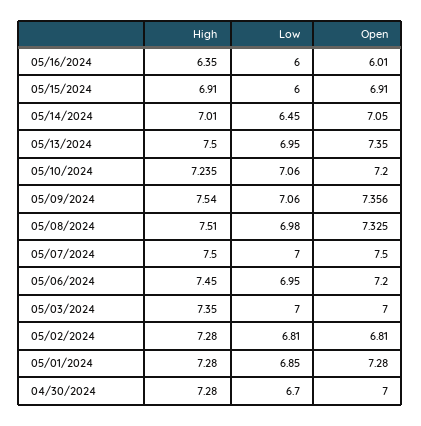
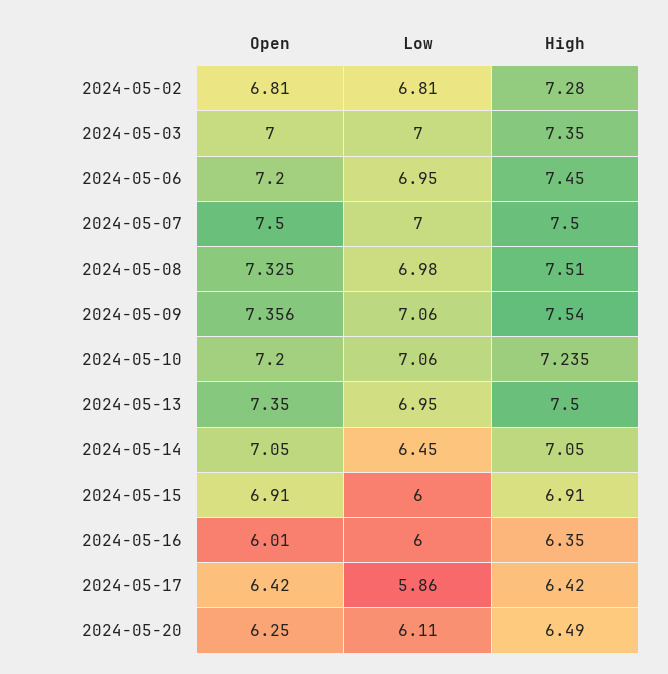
High, 05/14/2024: 7.01 -> 7.05
High, 05/01/2024: 7.28 -> none
Low, 05/01/2024: 6.85 -> none
Open, 05/01/2024: 7.28 -> none
High, 04/30/2024: 7.28 -> none
Low, 04/30/2024: 6.7 -> none
Open, 04/30/2024: 7 -> none
Open, 2024-05-17: none -> 6.42
Low, 2024-05-17: none -> 5.86
High, 2024-05-17: none -> 6.42
Open, 2024-05-20: none -> 6.25
Low, 2024-05-20: none -> 6.11
High, 2024-05-20: none -> 6.49

